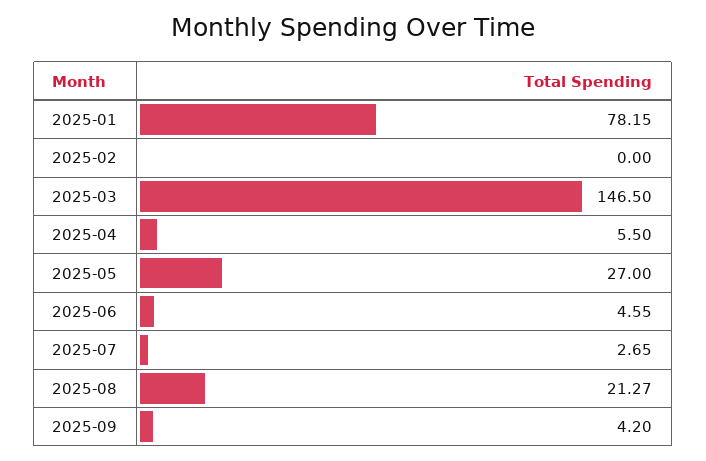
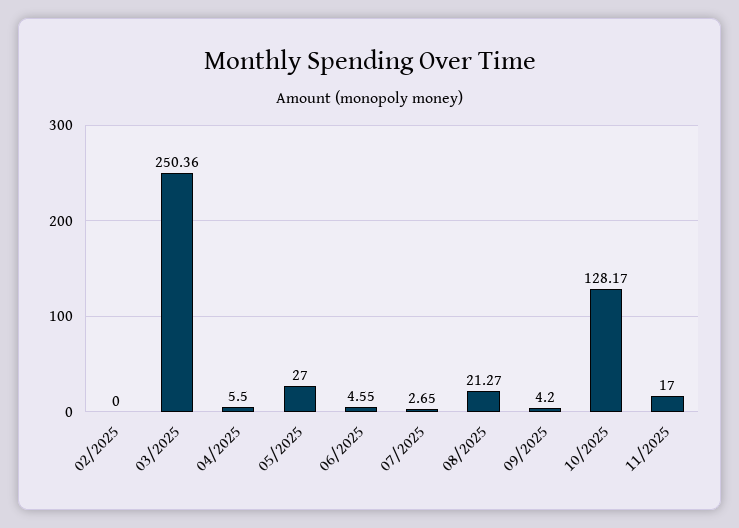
2025-01: 78.15 -> none
2025-03: 146.5 -> 250.36
10/2025: none -> 128.17
11/2025: none -> 17

